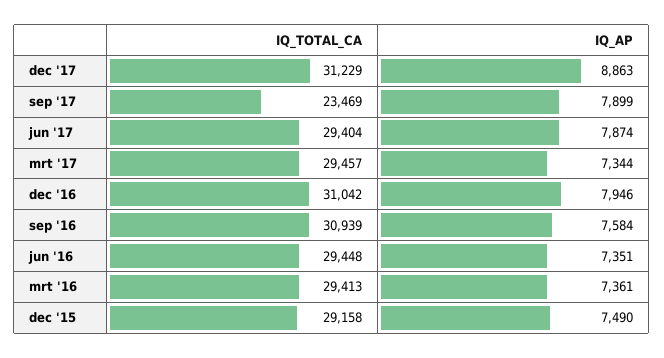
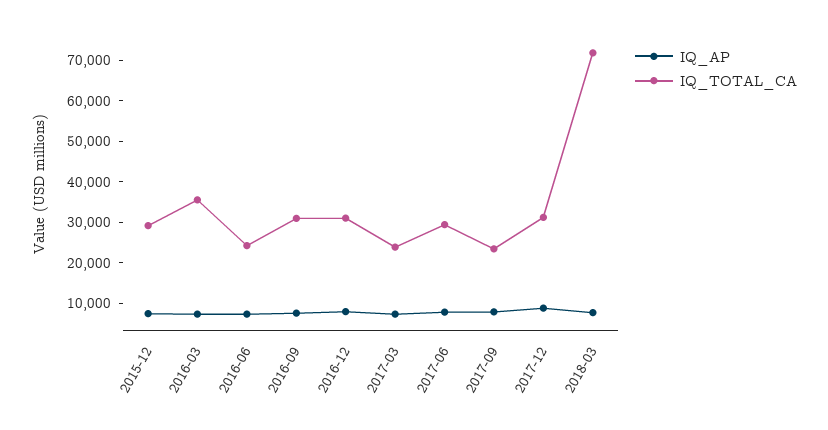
IQ_TOTAL_CA, mrt '17: 29457 -> 24000
IQ_TOTAL_CA, jun '16: 29448 -> 24000
IQ_TOTAL_CA, mrt '16: 29413 -> 36000
IQ_AP, 2018-03: none -> 8000
IQ_TOTAL_CA, 2018-03: none -> 72000

